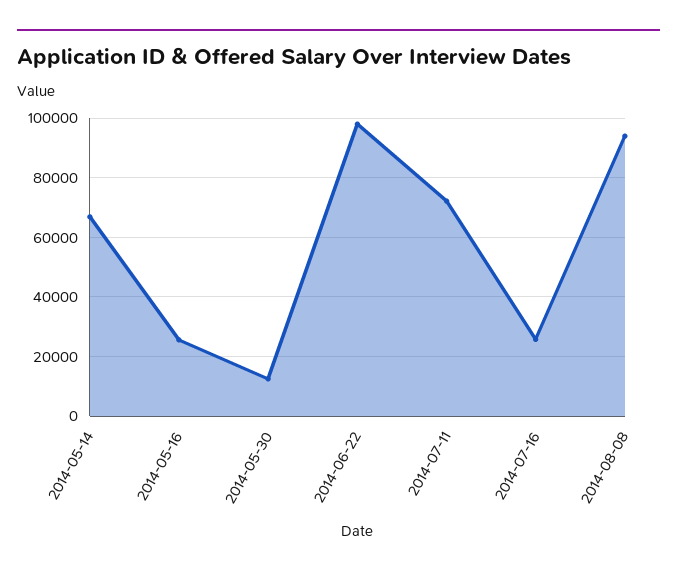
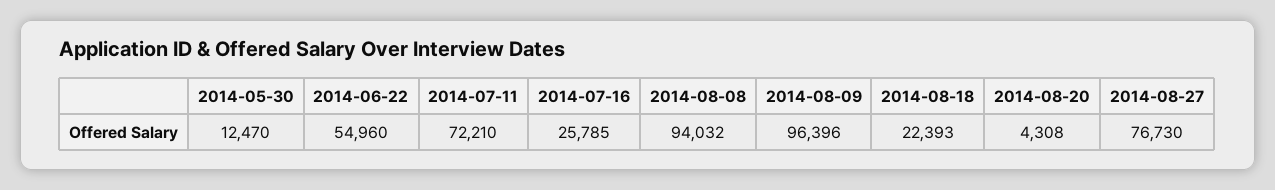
2014-05-14: 67500 -> none
2014-05-16: 25000 -> none
2014-06-22: 97500 -> 54960
2014-08-09: none -> 96396
2014-08-18: none -> 22393
2014-08-20: none -> 4308
2014-08-27: none -> 76730

